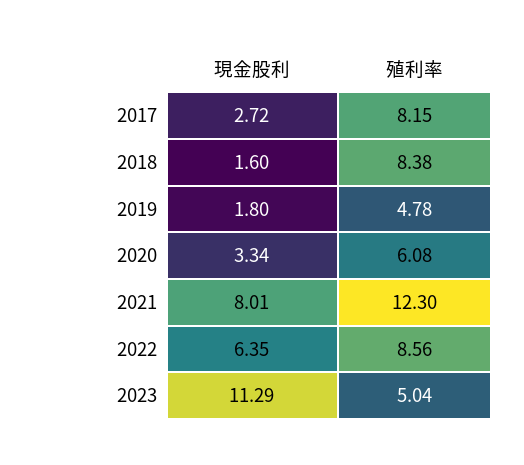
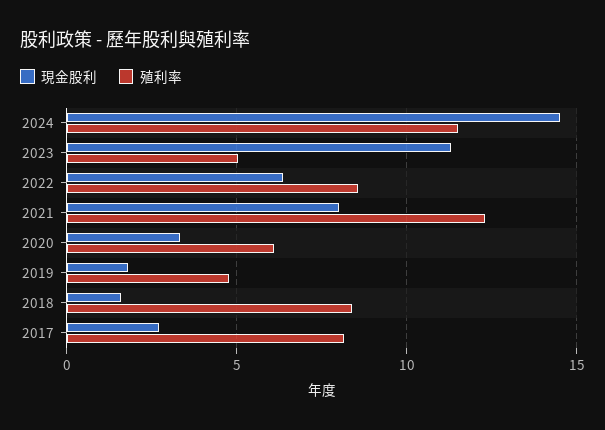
現金股利, 2024: none -> 14.5
殖利率, 2024: none -> 11.5

